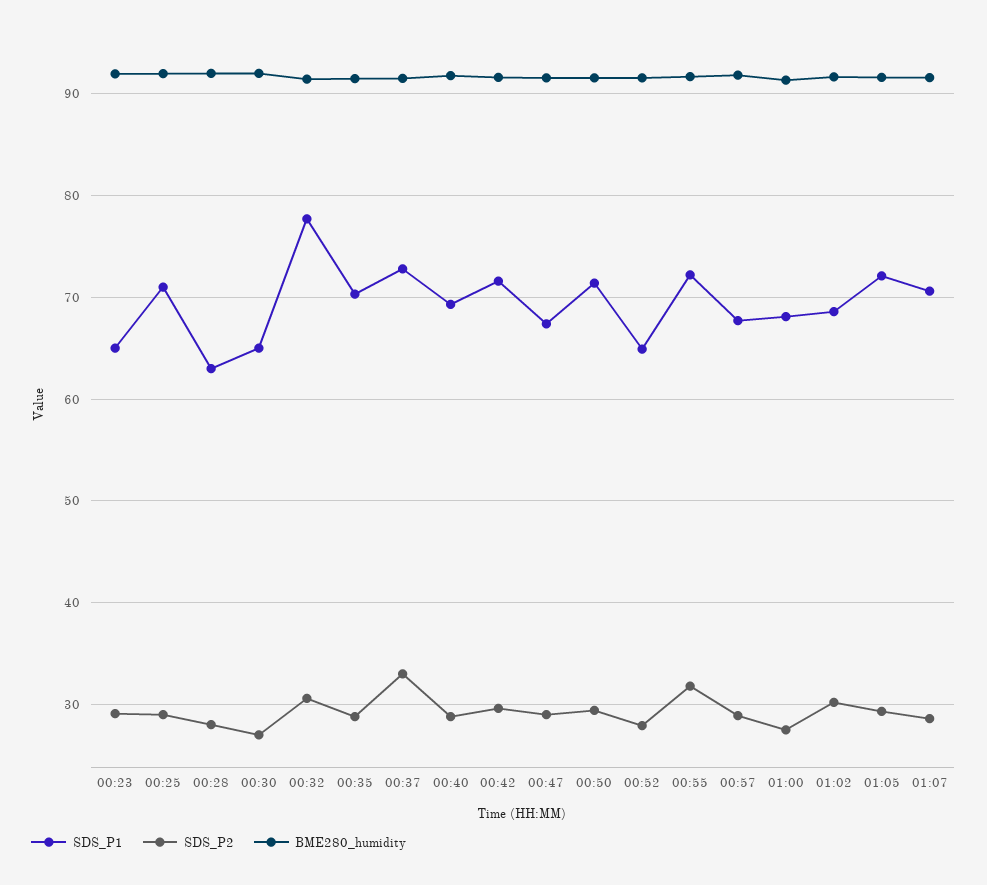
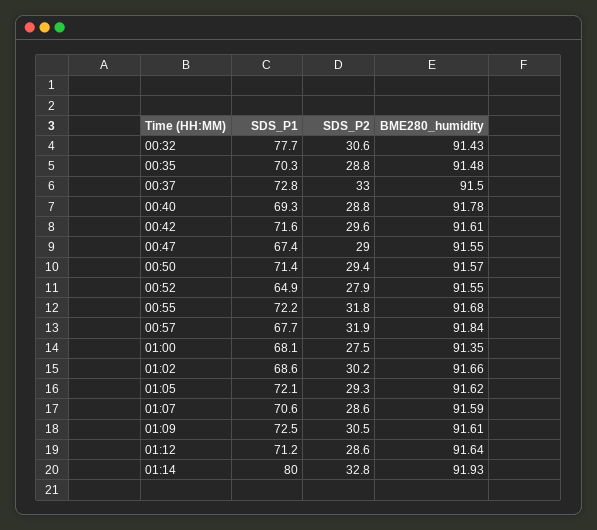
SDS_P1, 00:23: 65 -> none
SDS_P2, 00:23: 29 -> none
BME280_humidity, 00:23: 92 -> none
SDS_P1, 00:25: 71 -> none
SDS_P2, 00:25: 29 -> none
BME280_humidity, 00:25: 92 -> none
SDS_P1, 00:28: 63 -> none
SDS_P2, 00:28: 28 -> none
BME280_humidity, 00:28: 92 -> none
SDS_P1, 00:30: 65 -> none
SDS_P2, 00:30: 27 -> none
BME280_humidity, 00:30: 92 -> none
SDS_P2, 00:57: 29 -> 31.9
SDS_P1, 01:09: none -> 72.5
SDS_P2, 01:09: none -> 30.5
BME280_humidity, 01:09: none -> 91.61
SDS_P1, 01:12: none -> 71.2
SDS_P2, 01:12: none -> 28.6
BME280_humidity, 01:12: none -> 91.64
SDS_P1, 01:14: none -> 80
SDS_P2, 01:14: none -> 32.8
BME280_humidity, 01:14: none -> 91.93

